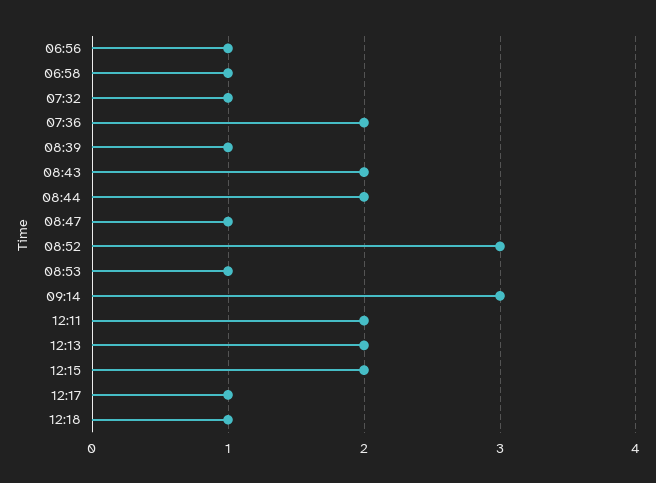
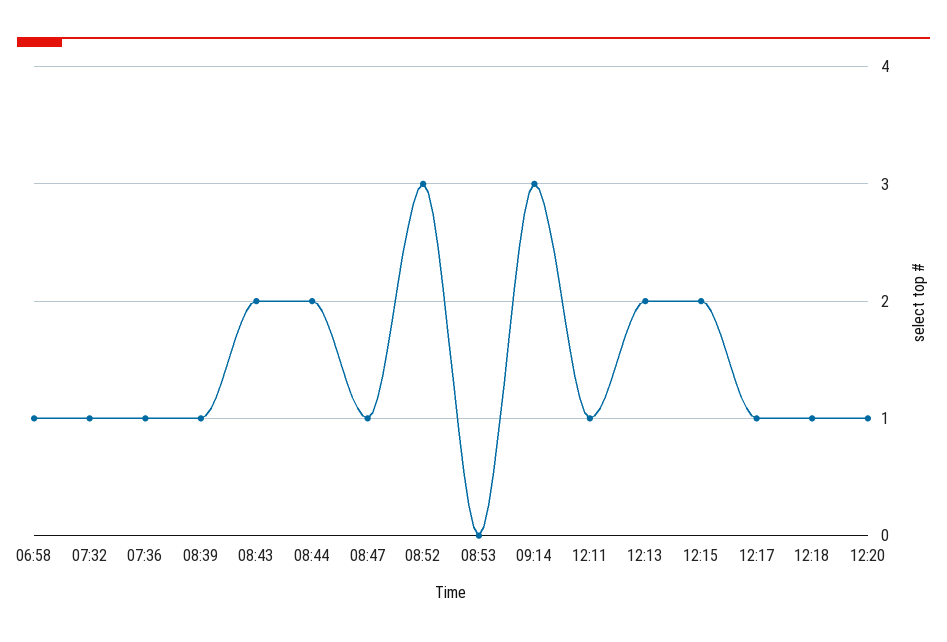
06:56: 1 -> none
07:36: 2 -> 1
08:53: 1 -> 0
12:11: 2 -> 1
12:20: none -> 1

